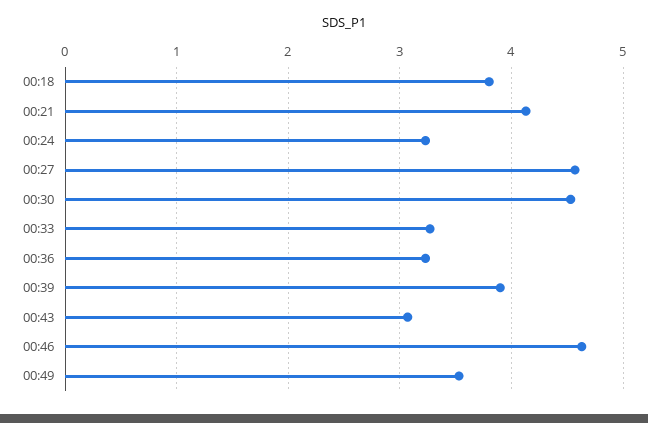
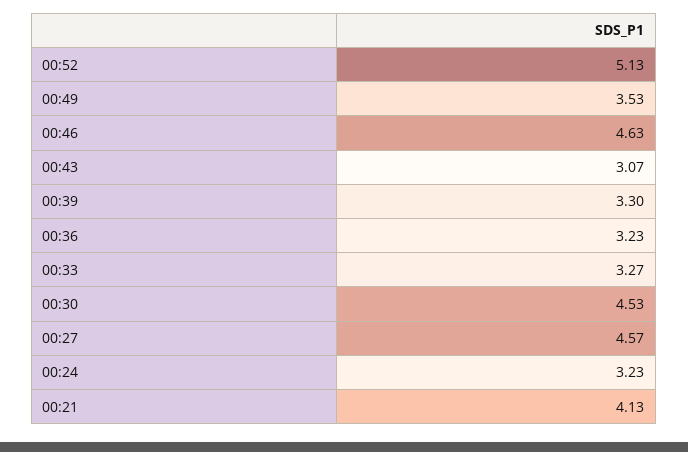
00:18: 3.8 -> none
00:39: 3.9 -> 3.3
00:52: none -> 5.13

